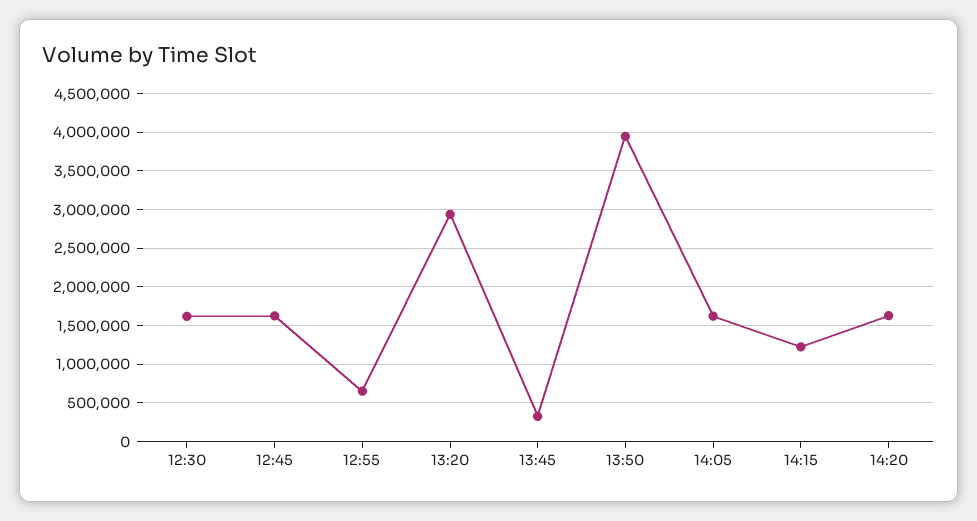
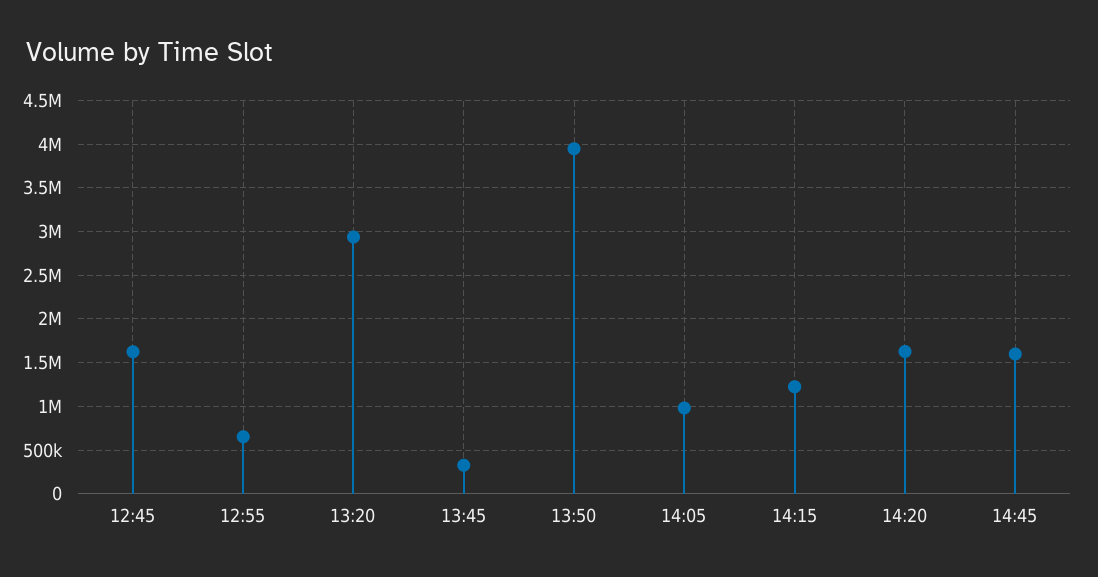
12:30: 1600000 -> none
14:05: 1600000 -> 1000000
14:45: none -> 1600000

